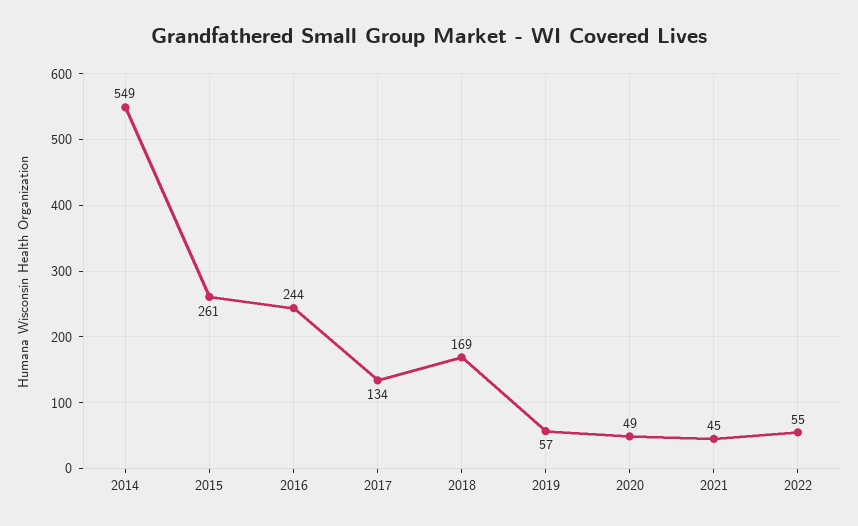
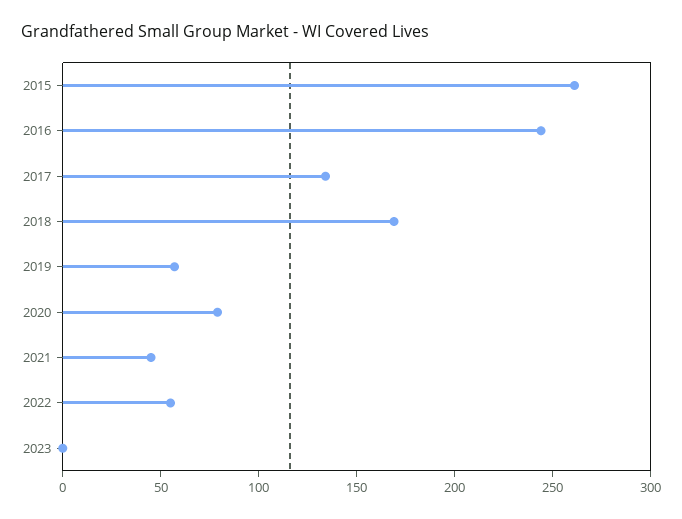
2014: 549 -> none
2020: 49 -> 80
2023: none -> 0

